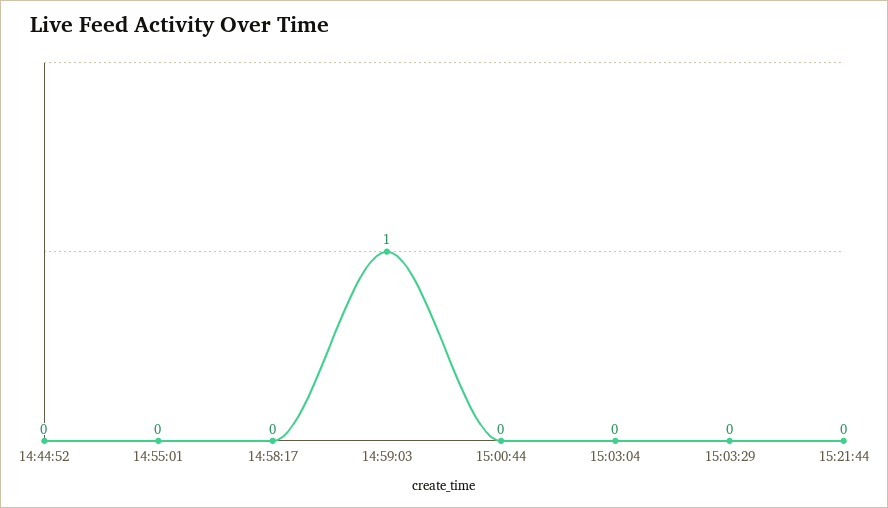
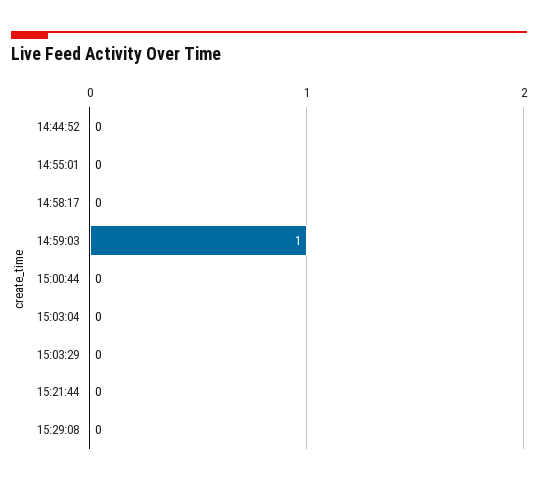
15:29:08: none -> 0

